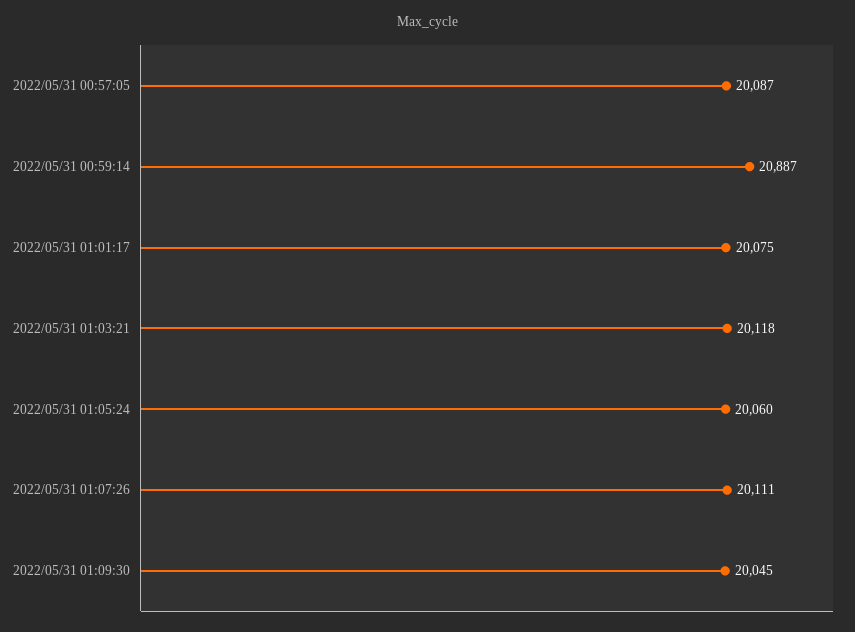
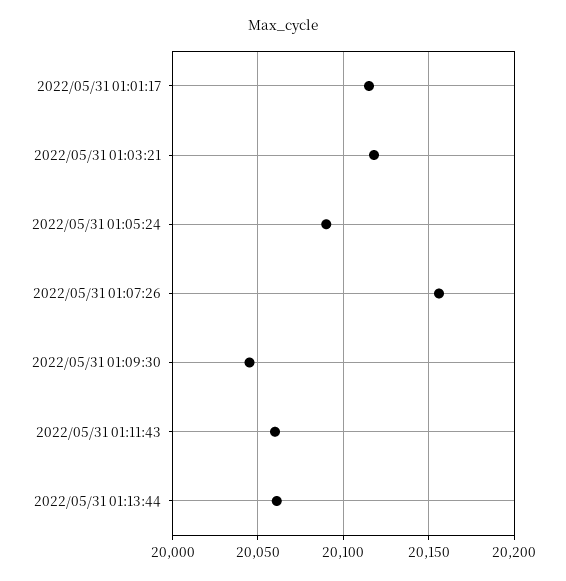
2022/05/31 00:57:05: 20087 -> none
2022/05/31 00:59:14: 20887 -> none
2022/05/31 01:01:17: 20075 -> 20115
2022/05/31 01:05:24: 20060 -> 20090
2022/05/31 01:07:26: 20111 -> 20155
2022/05/31 01:11:43: none -> 20060
2022/05/31 01:13:44: none -> 20060

